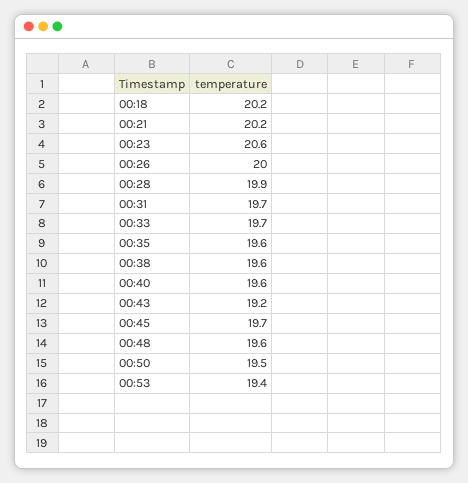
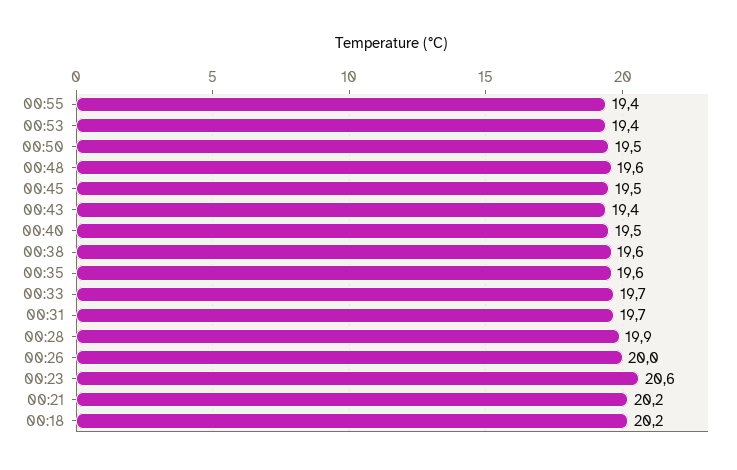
00:40: 19.6 -> 19.5
00:43: 19.2 -> 19.4
00:45: 19.7 -> 19.5
00:55: none -> 19.4

